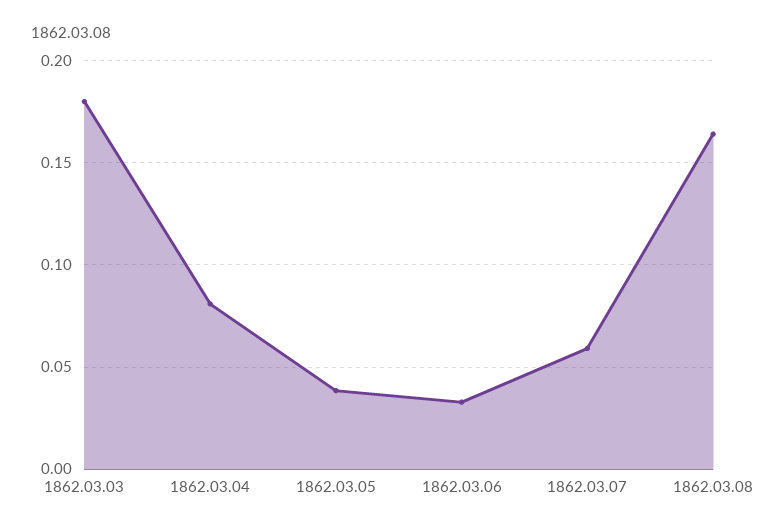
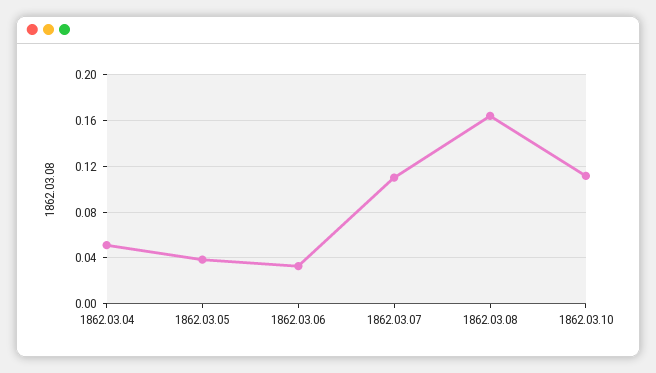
1862.03.03: 0.18 -> none
1862.03.04: 0.08 -> 0.05
1862.03.07: 0.06 -> 0.11
1862.03.10: none -> 0.11

